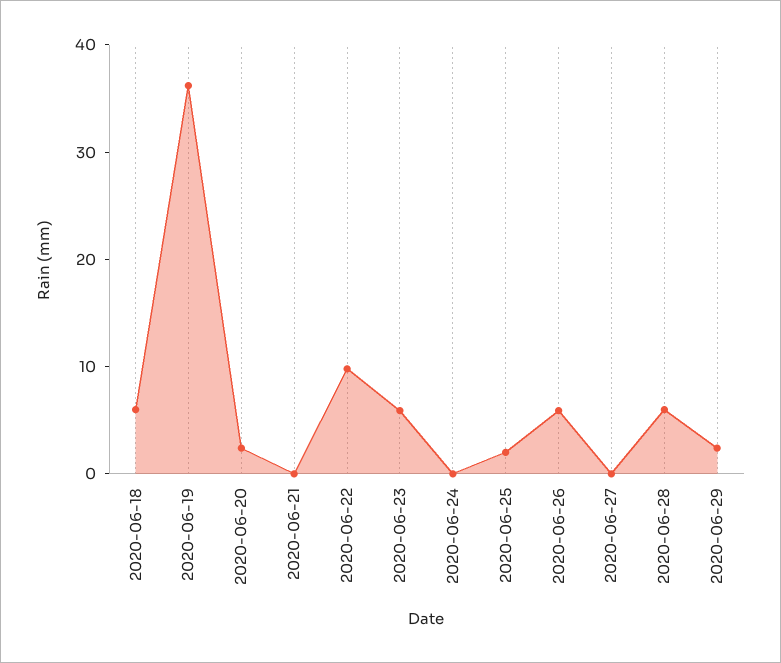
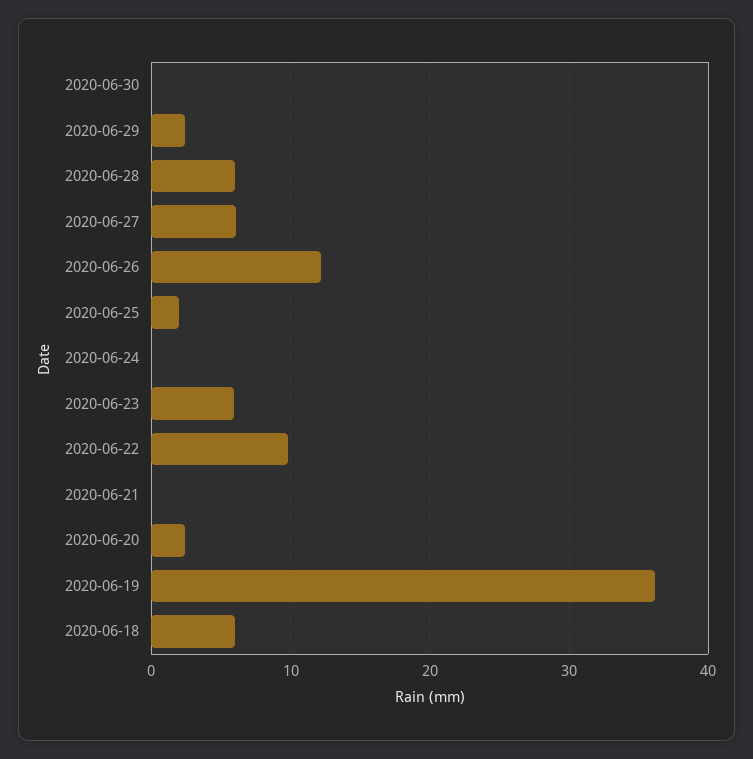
2020-06-26: 6 -> 12
2020-06-27: 0 -> 6
2020-06-30: none -> 0

